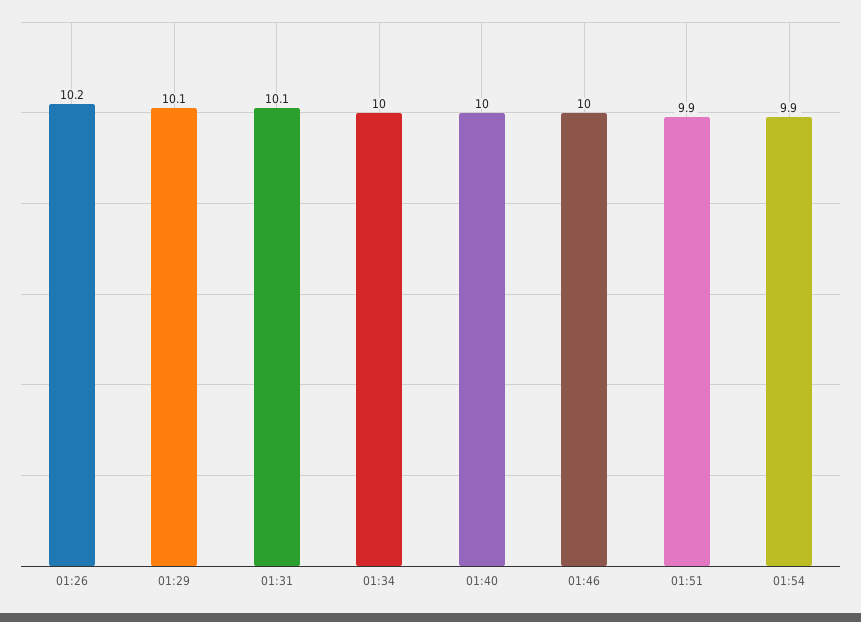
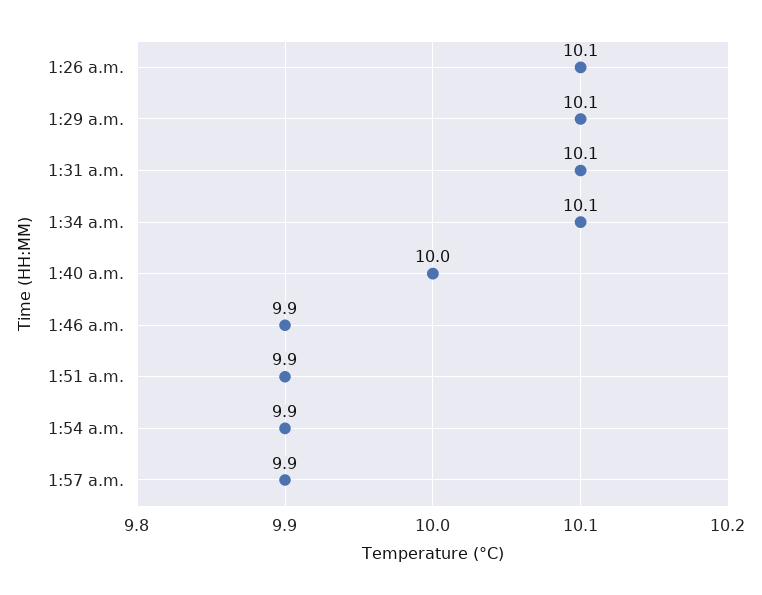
01:26: 10.2 -> 10.1
01:34: 10 -> 10.1
01:46: 10 -> 9.9
1:57 a.m.: none -> 9.9

